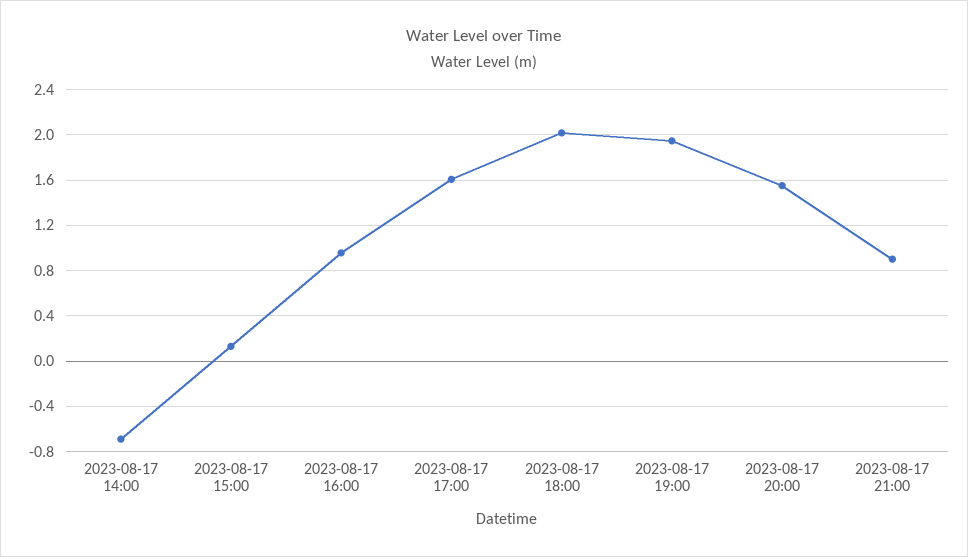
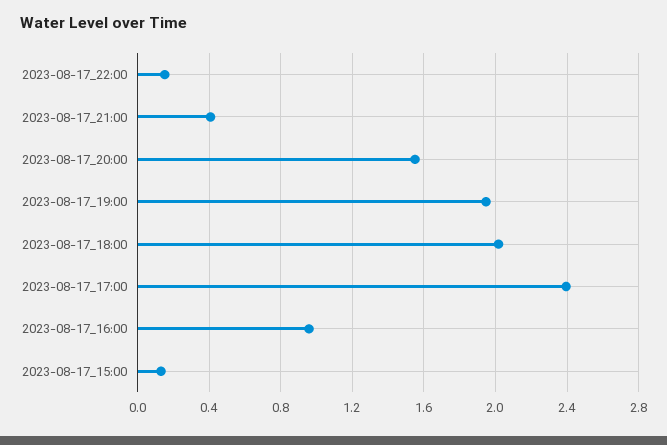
2023-08-17 14:00: -0.7 -> none
2023-08-17 17:00: 1.6 -> 2.4
2023-08-17 21:00: 0.9 -> 0.4
2023-08-17_22:00: none -> 0.15

